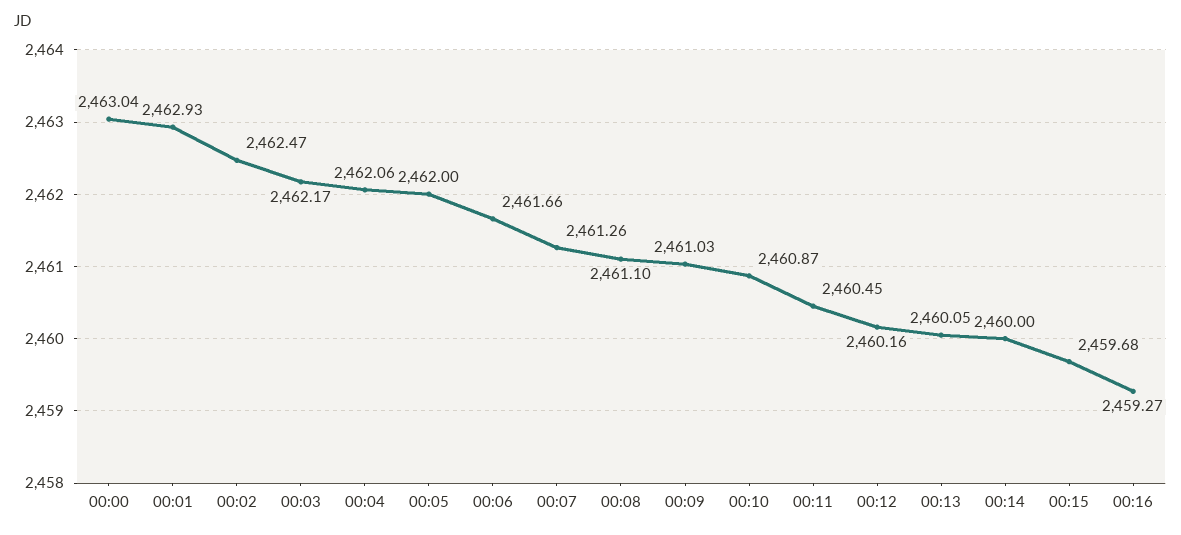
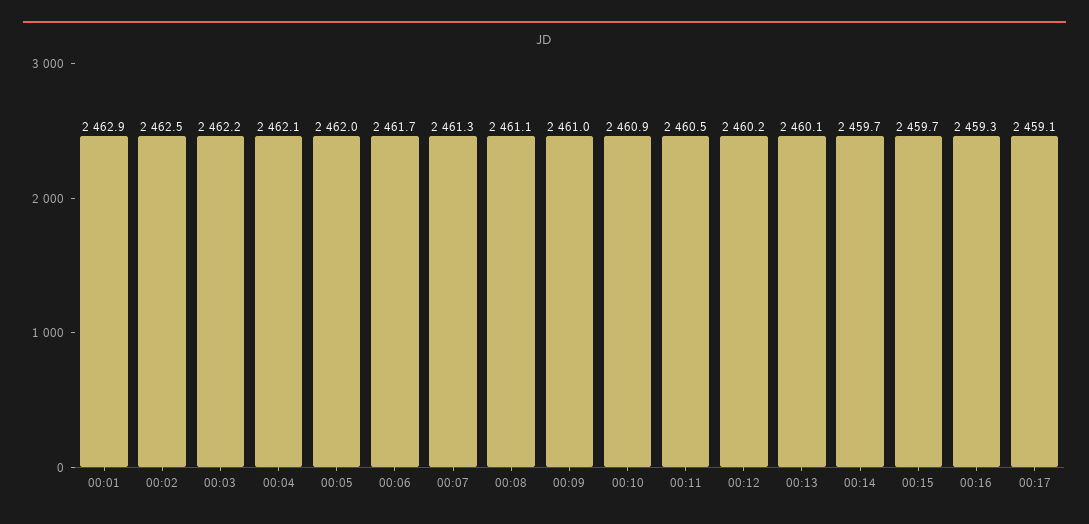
00:00: 2463.04 -> none
00:14: 2460 -> 2459.7
00:17: none -> 2459.1

